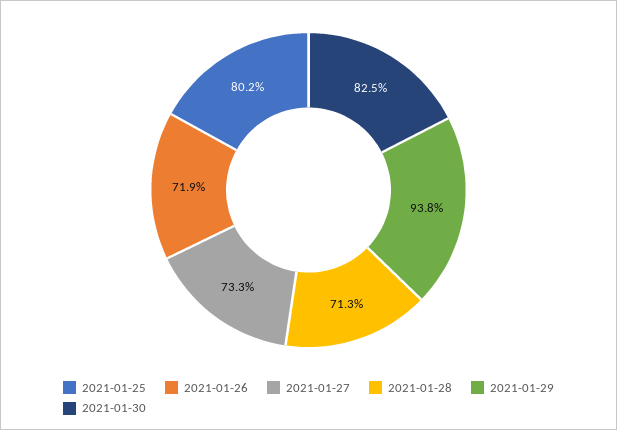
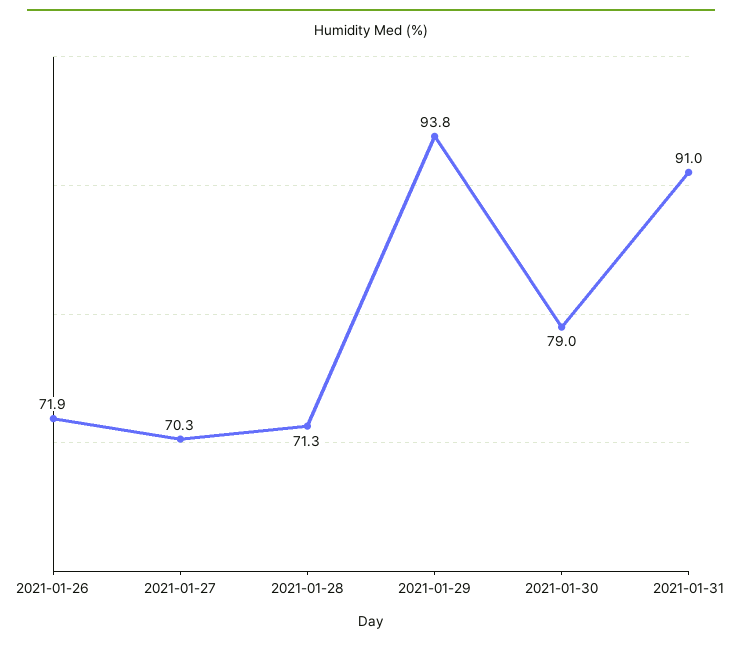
2021-01-25: 80.2 -> none
2021-01-27: 73.3 -> 70.3
2021-01-30: 82.5 -> 79
2021-01-31: none -> 91

